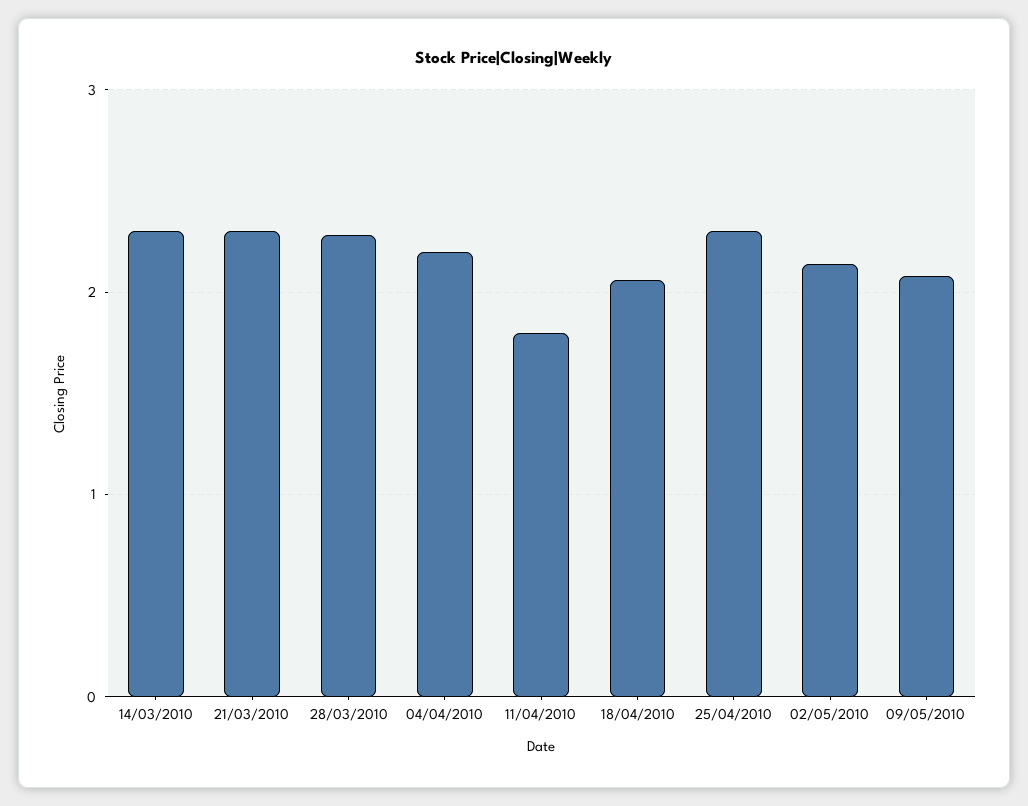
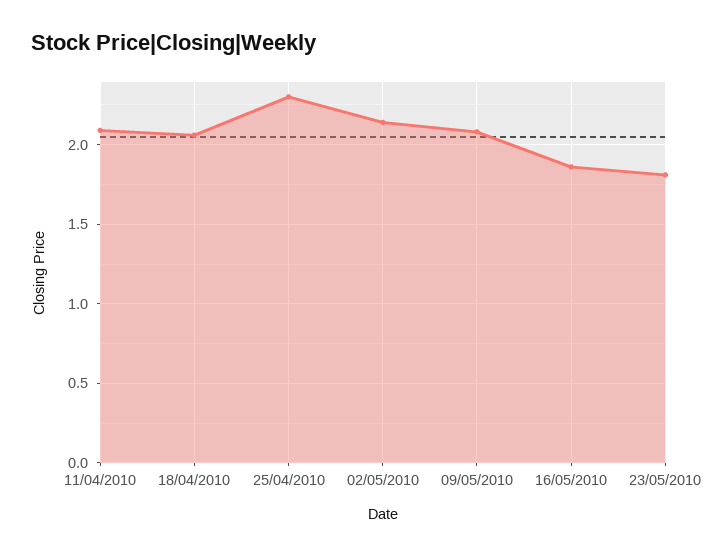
14/03/2010: 2.3 -> none
21/03/2010: 2.3 -> none
28/03/2010: 2.3 -> none
04/04/2010: 2.2 -> none
11/04/2010: 1.8 -> 2.1
16/05/2010: none -> 1.85
23/05/2010: none -> 1.8

